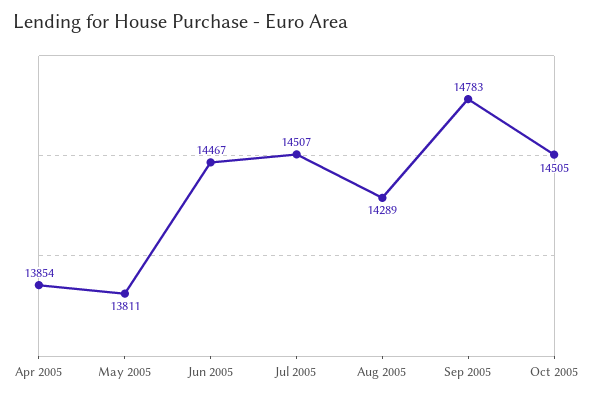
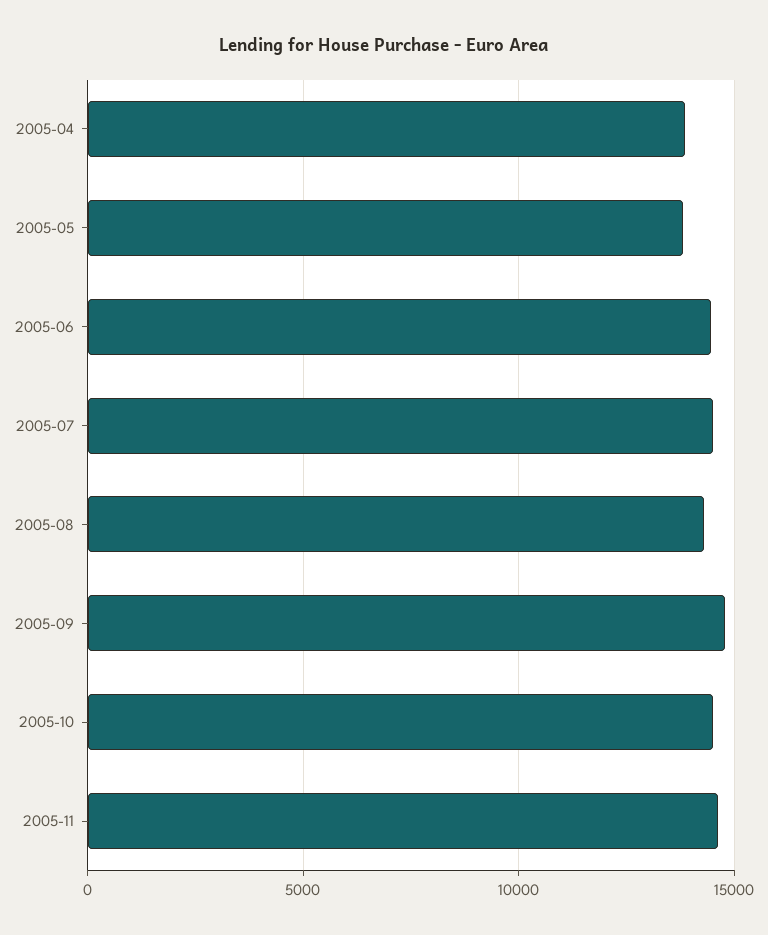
2005-11: none -> 14500

